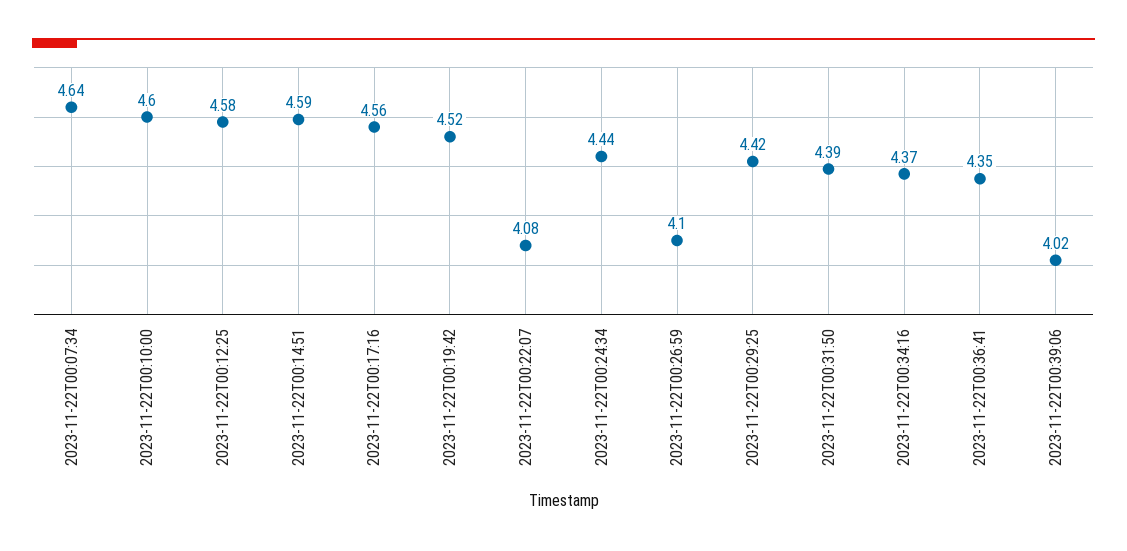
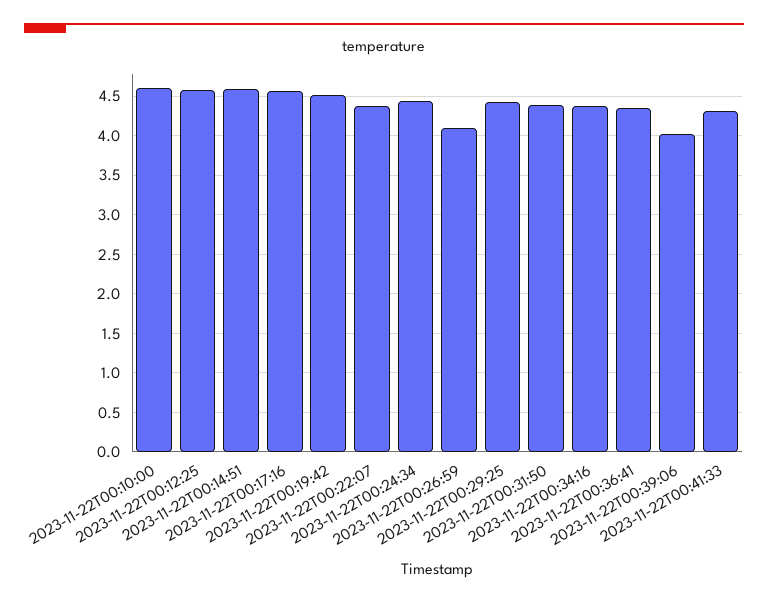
2023-11-22T00:07:34: 4.64 -> none
2023-11-22T00:22:07: 4.08 -> 4.4
2023-11-22T00:41:33: none -> 4.3

